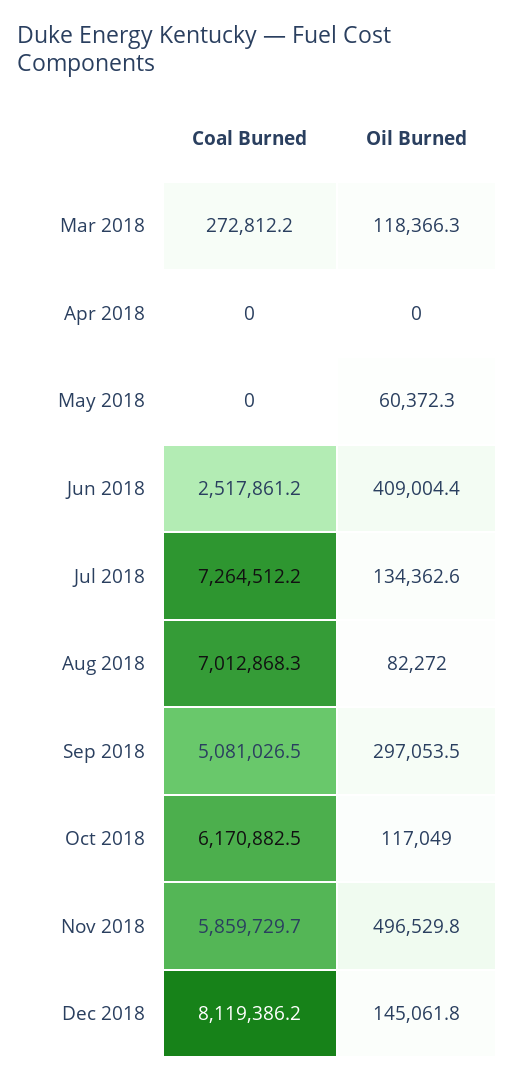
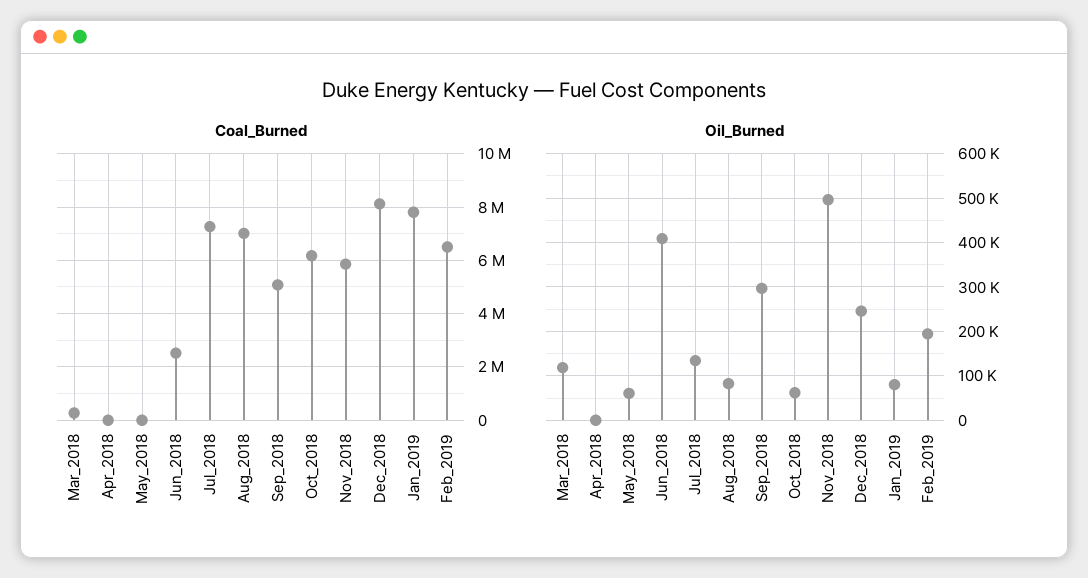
Oil Burned, Oct 2018: 117049 -> 60000
Oil Burned, Dec 2018: 145061.8 -> 240000
Coal Burned, Jan_2019: none -> 7750000
Coal Burned, Feb_2019: none -> 6500000
Oil Burned, Jan_2019: none -> 80000
Oil Burned, Feb_2019: none -> 200000

